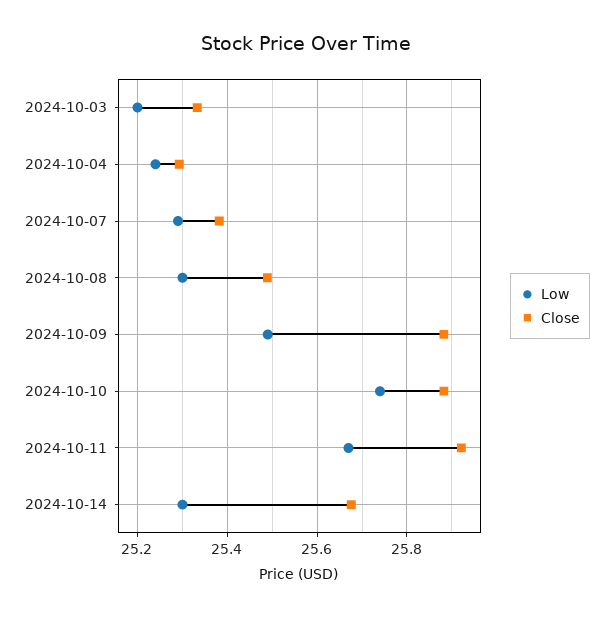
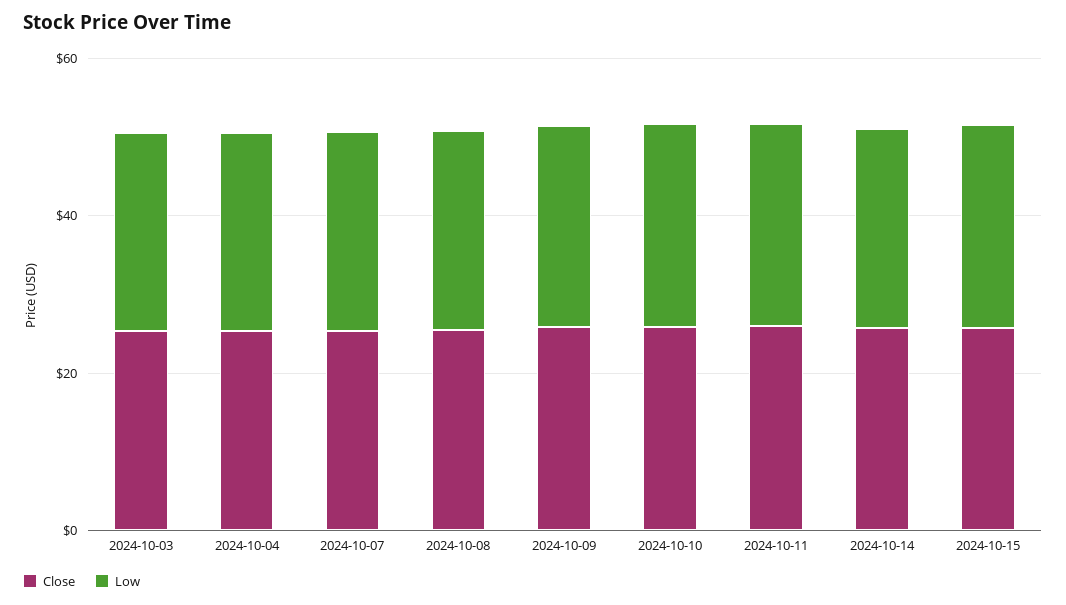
Close, 2024-10-15: none -> 25
Low, 2024-10-15: none -> 25

